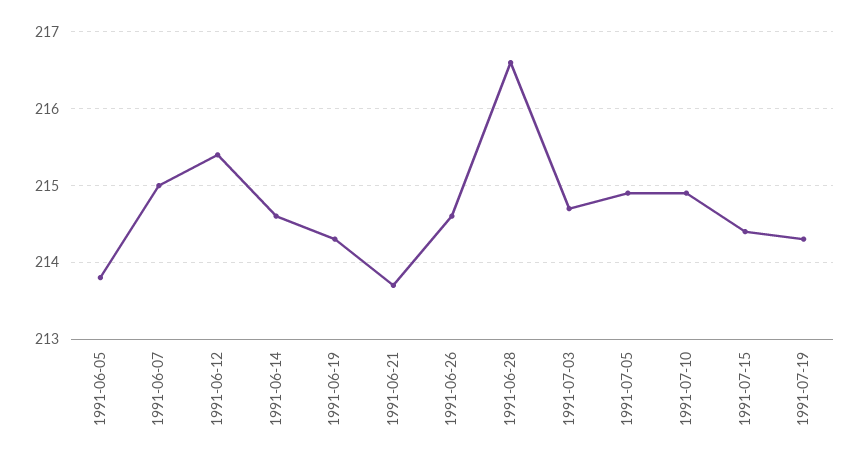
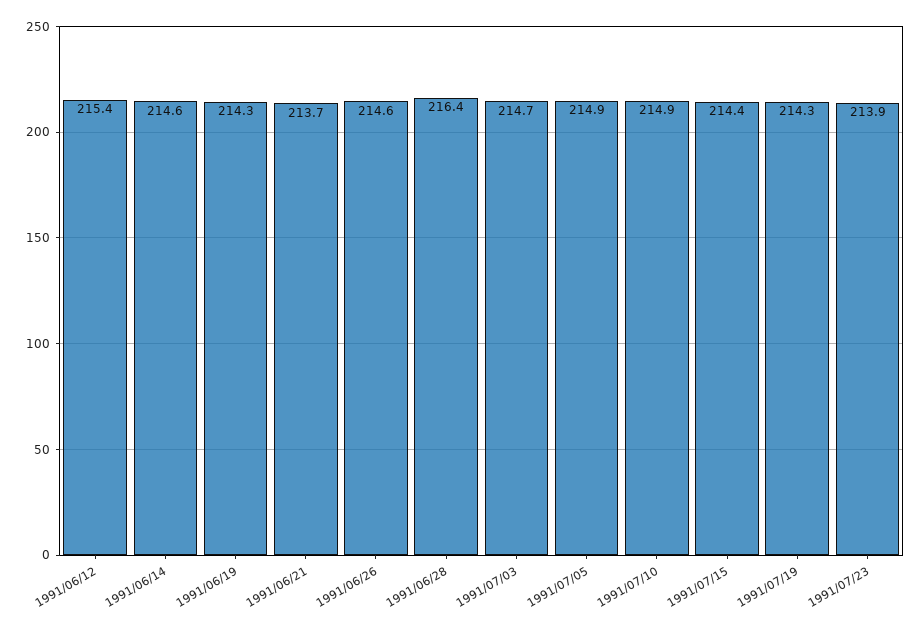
1991-06-05: 213.8 -> none
1991-06-07: 215 -> none
1991-06-28: 216.6 -> 216.4
1991/07/23: none -> 213.9

